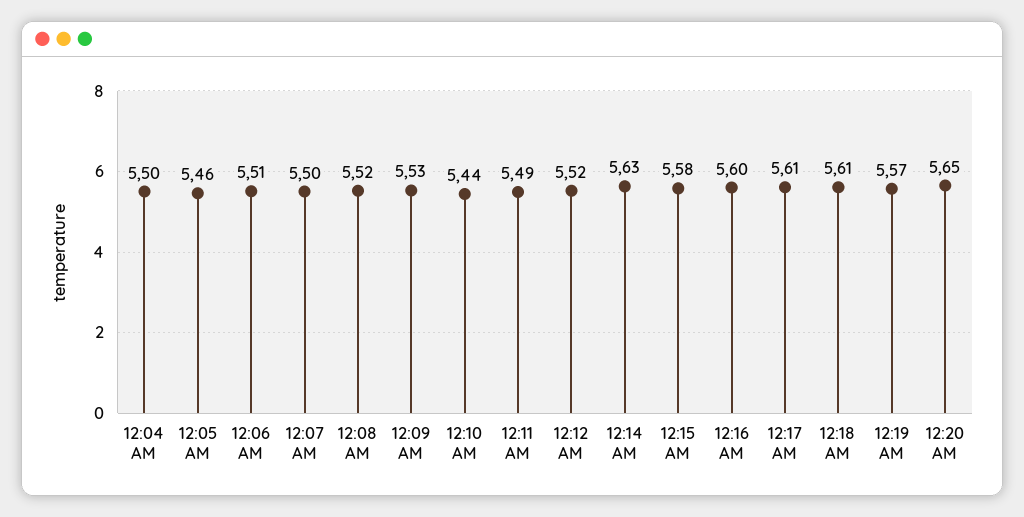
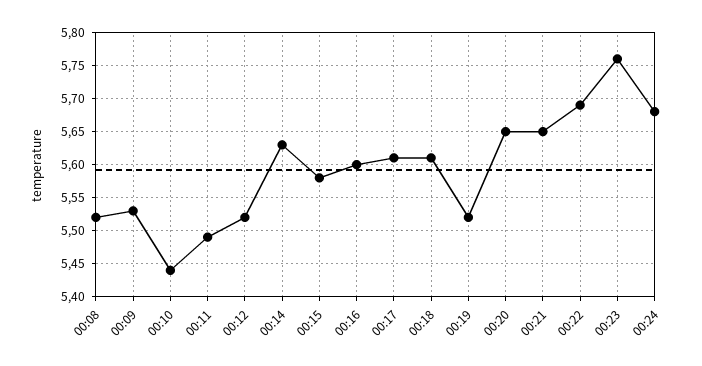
12:04 AM: 5.5 -> none
12:05 AM: 5.46 -> none
12:06 AM: 5.51 -> none
12:07 AM: 5.5 -> none
12:19 AM: 5.57 -> 5.52
00:21: none -> 5.65
00:22: none -> 5.69
00:23: none -> 5.76
00:24: none -> 5.68

